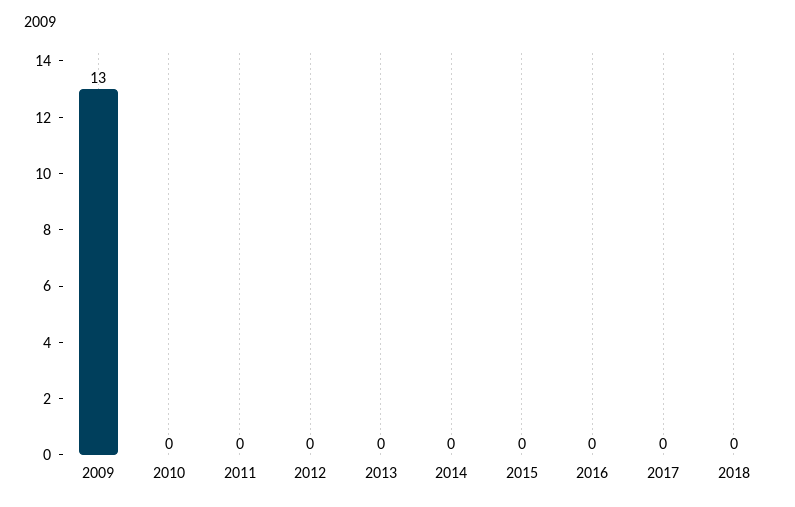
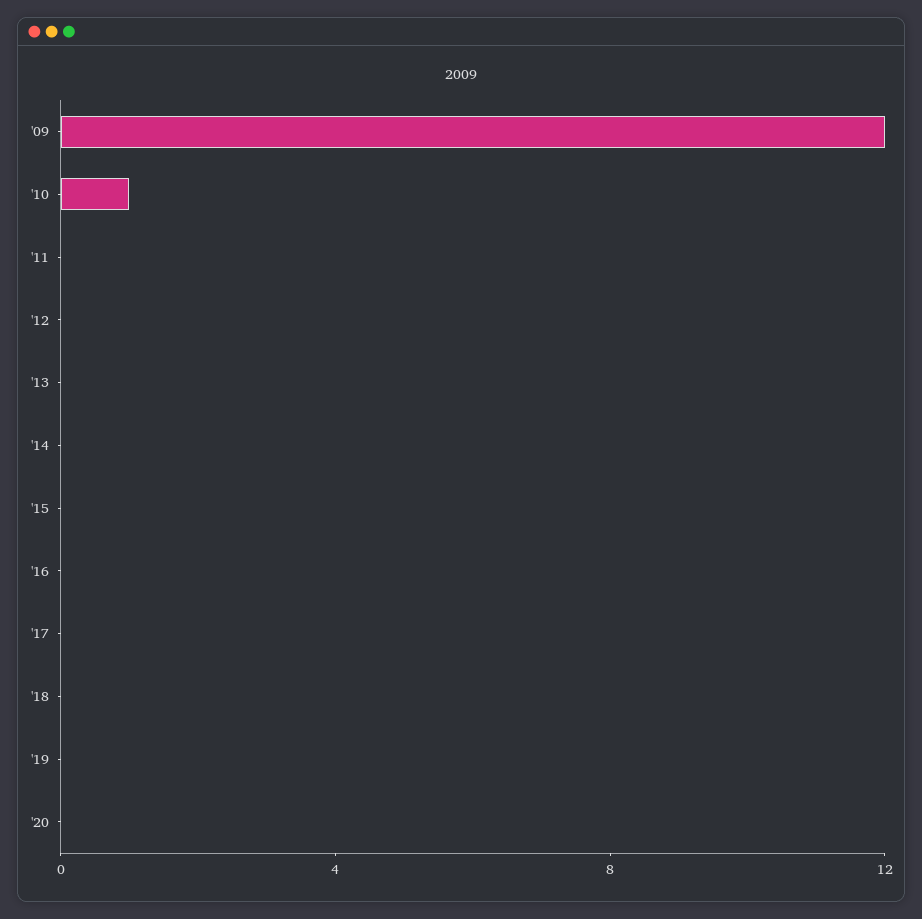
2009: 13 -> 12
2010: 0 -> 1
'19: none -> 0
'20: none -> 0

